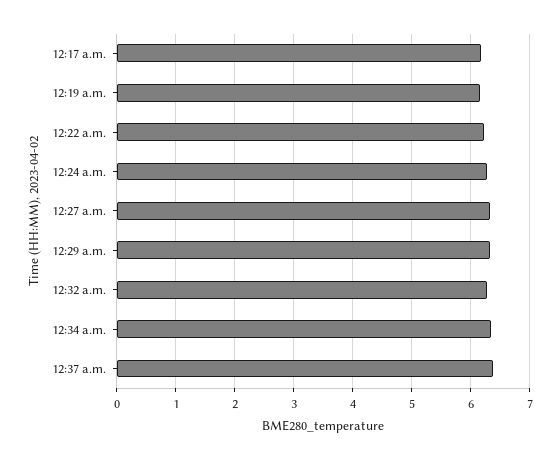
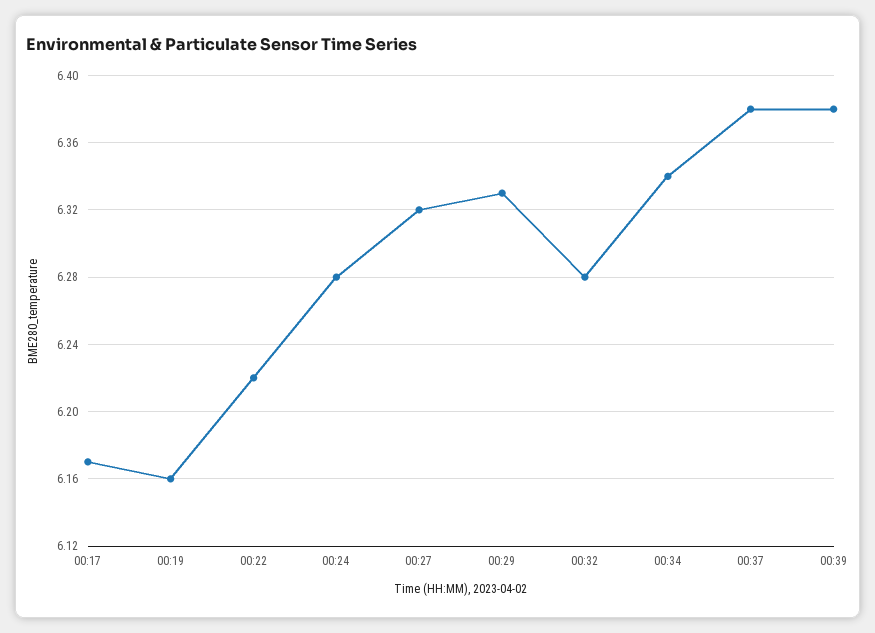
00:39: none -> 6.38

